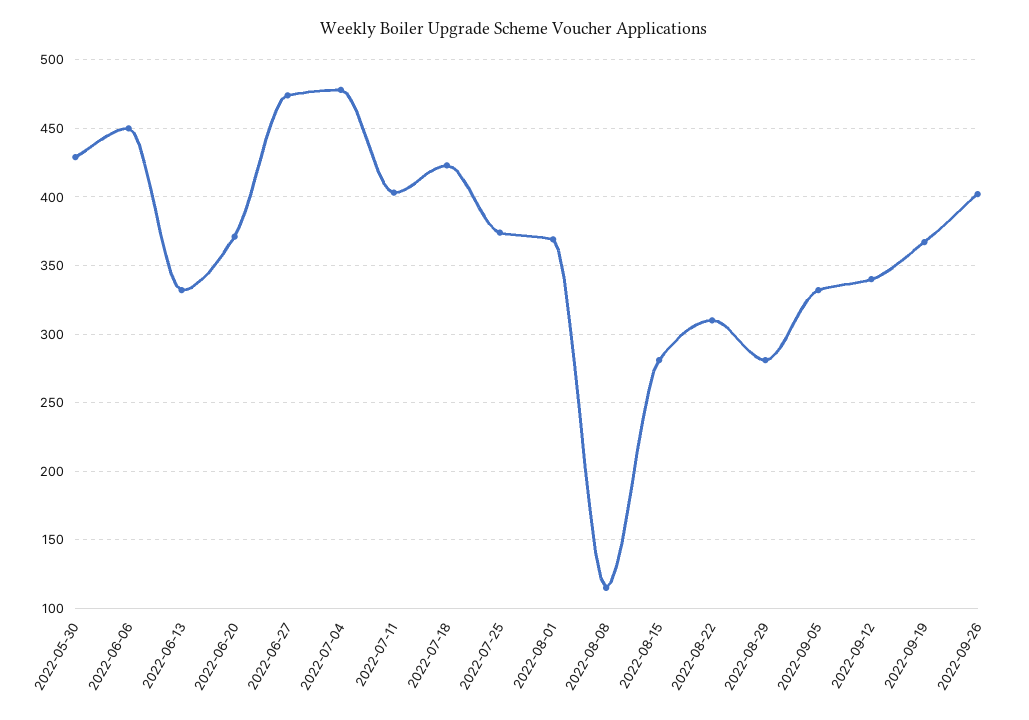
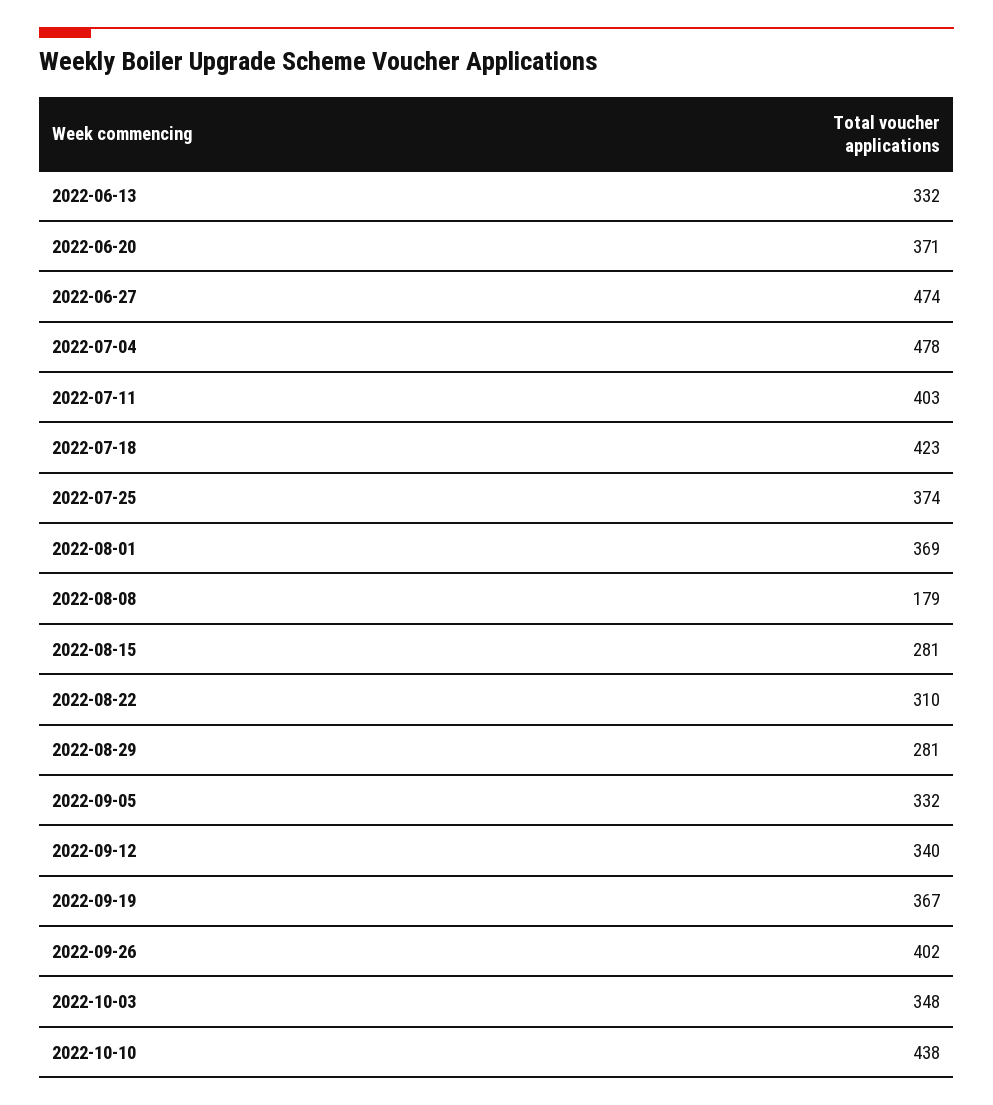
2022-05-30: 430 -> none
2022-06-06: 450 -> none
2022-08-08: 115 -> 179
2022-10-03: none -> 348
2022-10-10: none -> 438

